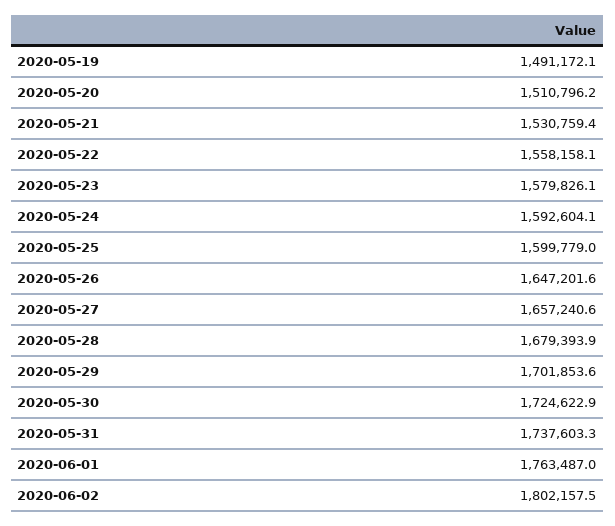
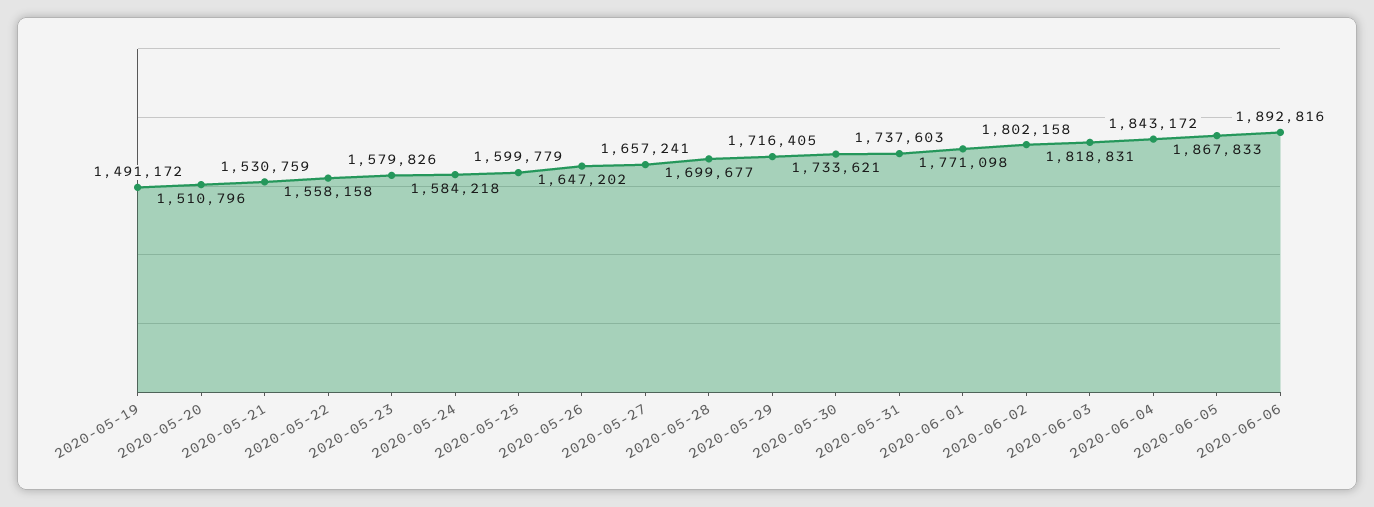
2020-05-24: 1592604.1 -> 1584218
2020-05-28: 1679393.9 -> 1699677
2020-05-29: 1701853.6 -> 1716405
2020-05-30: 1724622.9 -> 1733621
2020-06-01: 1763487 -> 1771098
2020-06-03: none -> 1818831
2020-06-04: none -> 1843172
2020-06-05: none -> 1867833
2020-06-06: none -> 1892816

